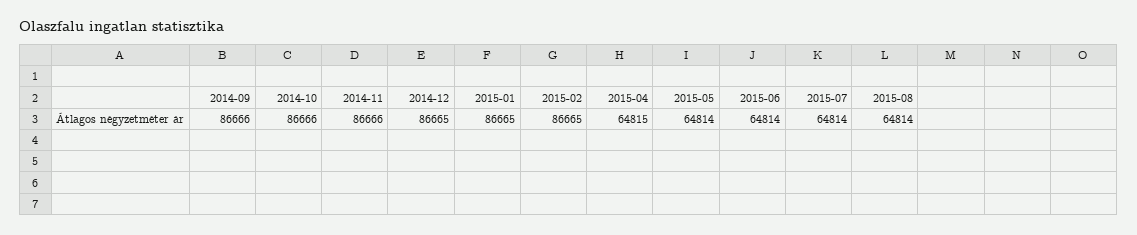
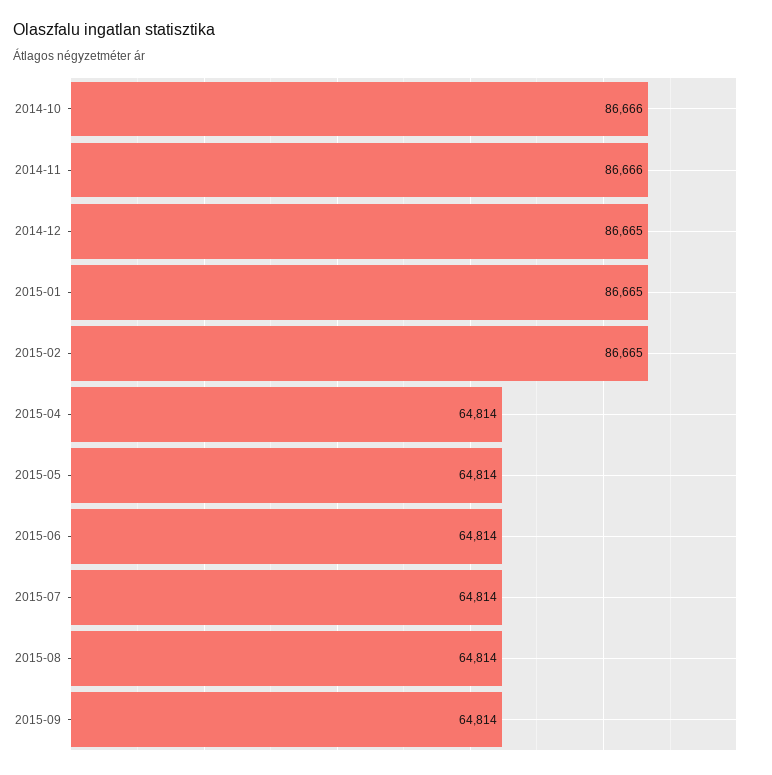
2014-09: 86666 -> none
2015-04: 64815 -> 64814
2015-09: none -> 64814

